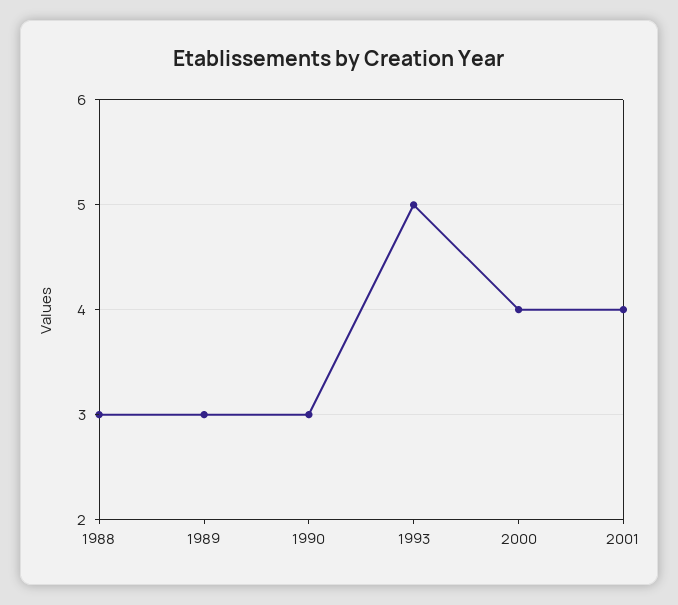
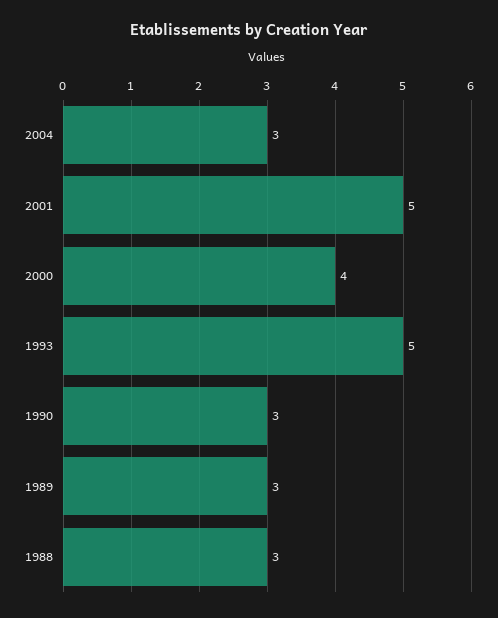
2001: 4 -> 5
2004: none -> 3

